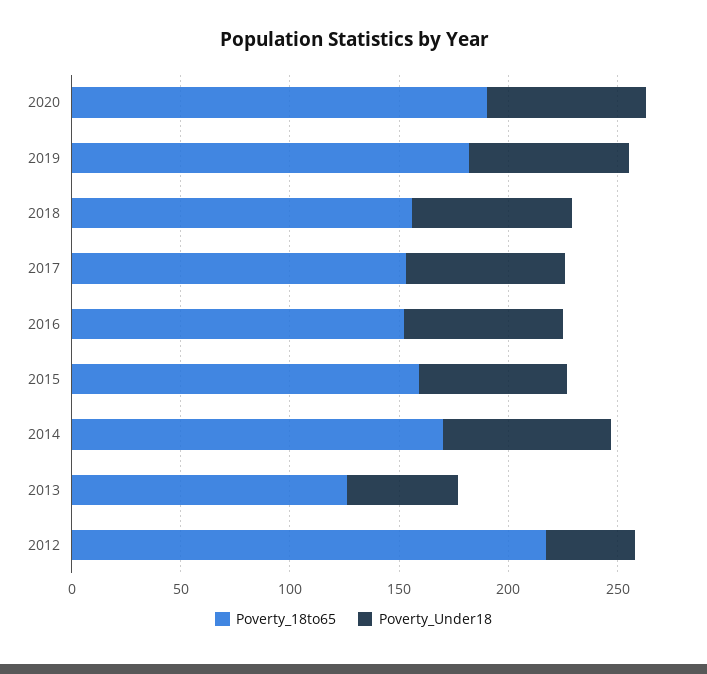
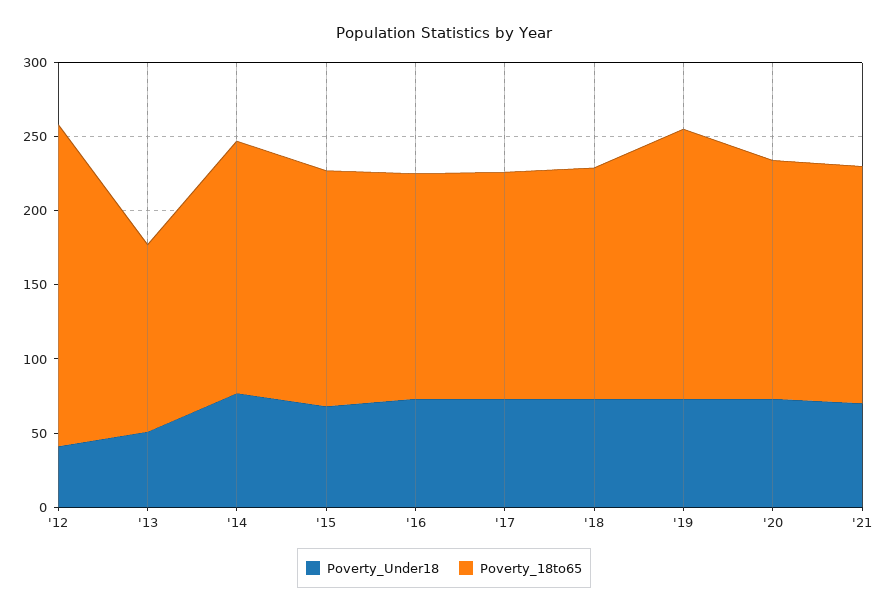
Poverty_18to65, 2020: 190 -> 160
Poverty_Under18, '21: none -> 70
Poverty_18to65, '21: none -> 160

